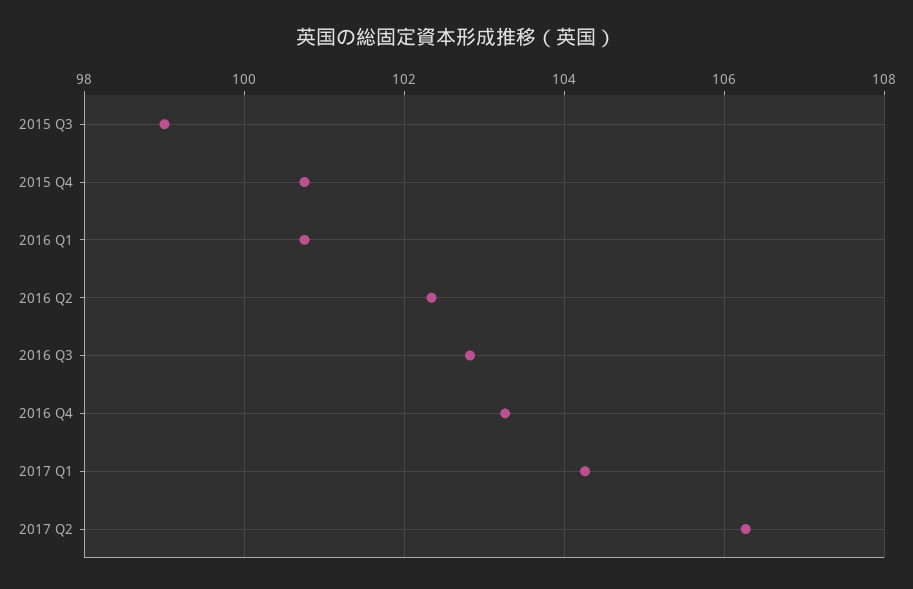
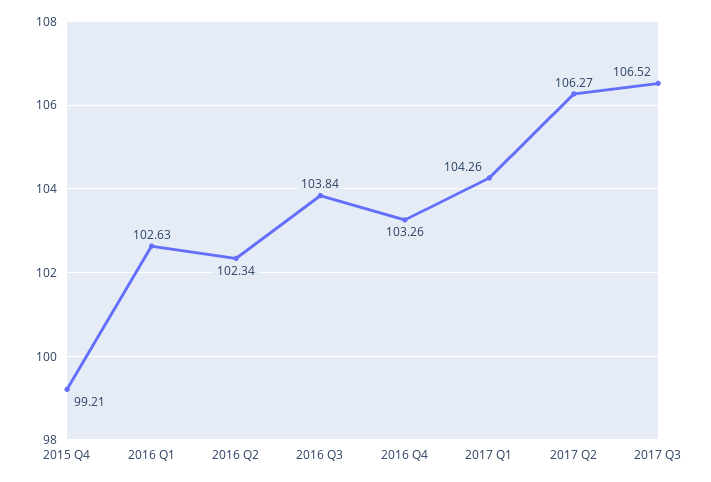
2015 Q3: 99 -> none
2015 Q4: 100.8 -> 99.21
2016 Q1: 100.8 -> 102.63
2016 Q3: 102.8 -> 103.84
2017 Q3: none -> 106.52

